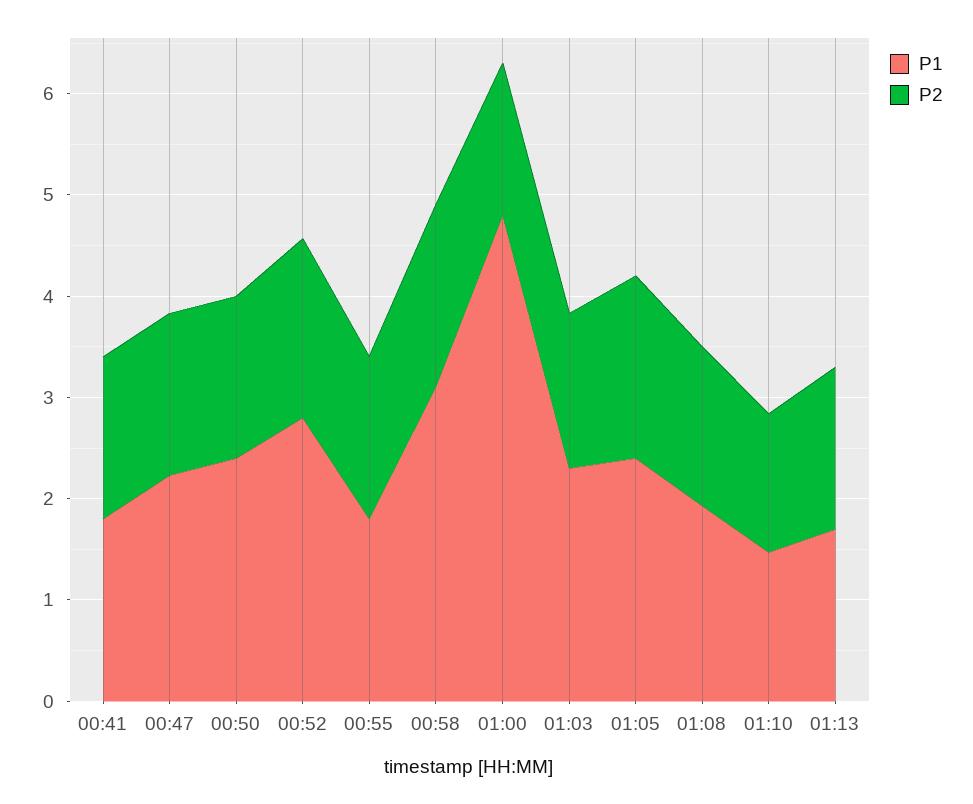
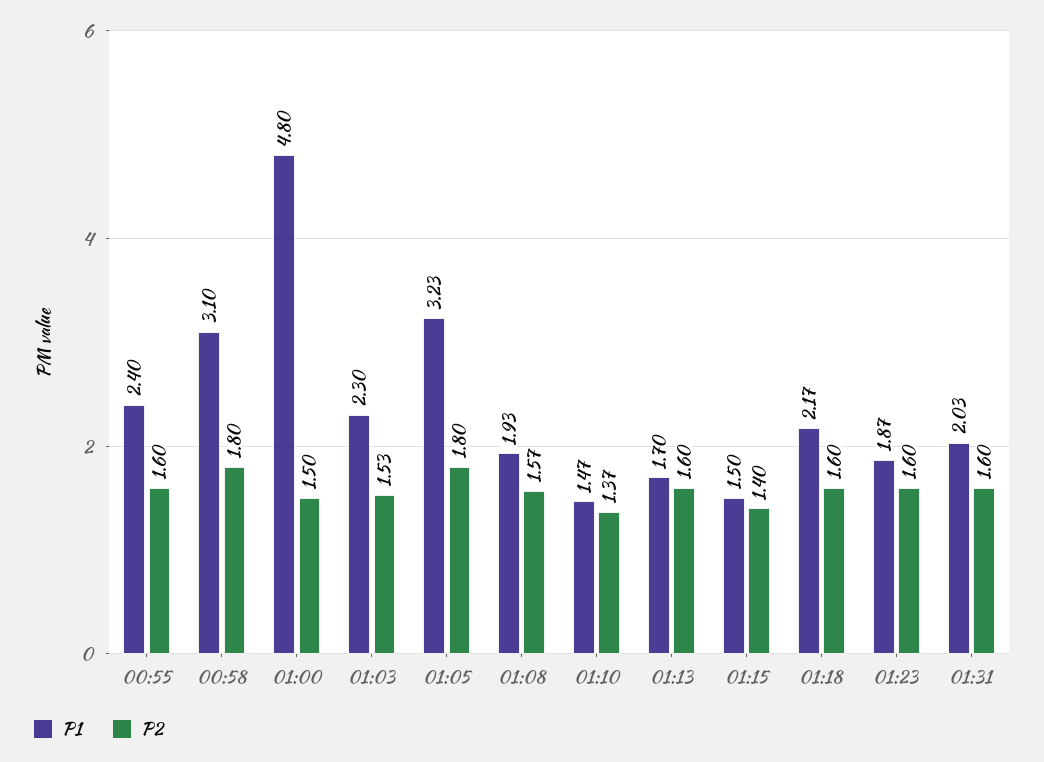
P1, 00:41: 1.8 -> none
P2, 00:41: 1.6 -> none
P1, 00:47: 2.2 -> none
P2, 00:47: 1.6 -> none
P1, 00:50: 2.4 -> none
P2, 00:50: 1.6 -> none
P1, 00:52: 2.8 -> none
P2, 00:52: 1.8 -> none
P1, 00:55: 1.8 -> 2.4
P1, 01:05: 2.4 -> 3.23
P1, 01:15: none -> 1.5
P2, 01:15: none -> 1.4
P1, 01:18: none -> 2.17
P2, 01:18: none -> 1.6
P1, 01:23: none -> 1.87
P2, 01:23: none -> 1.6
P1, 01:31: none -> 2.03
P2, 01:31: none -> 1.6

